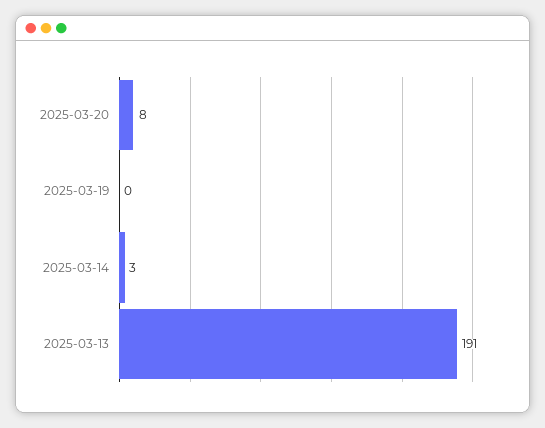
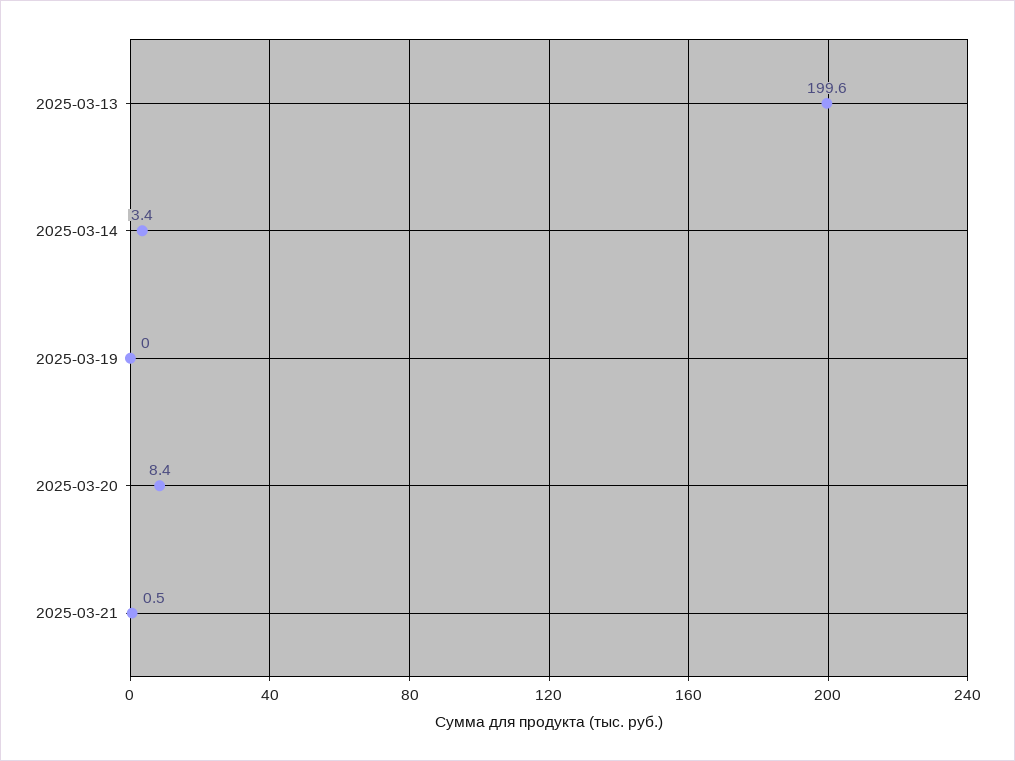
2025-03-13: 191 -> 199.6
2025-03-21: none -> 0.5

